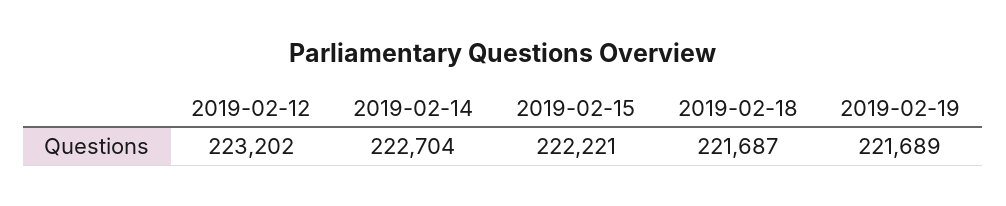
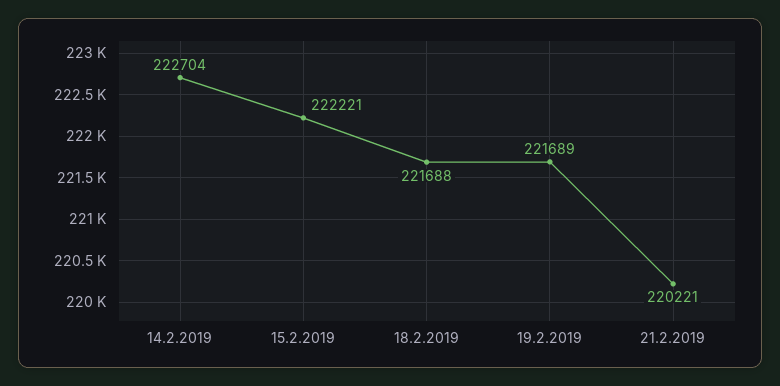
2019-02-12: 223202 -> none
2019-02-18: 221687 -> 221688
21.2.2019: none -> 220221

